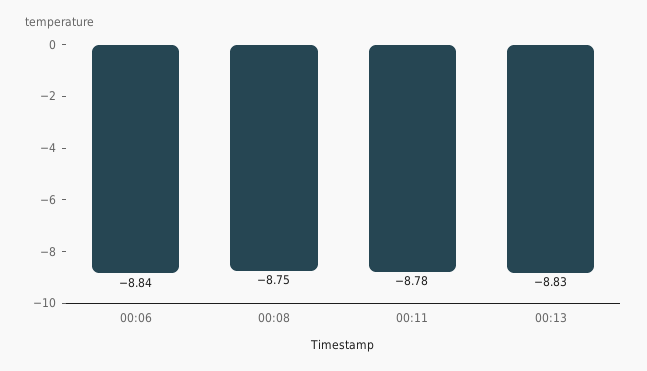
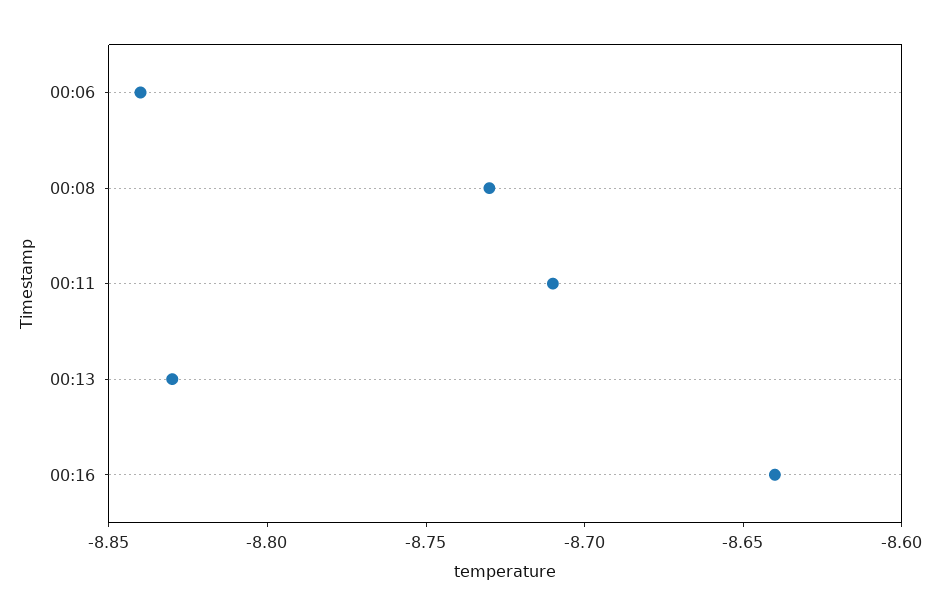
00:08: -8.75 -> -8.73
00:11: -8.78 -> -8.71
00:16: none -> -8.64

